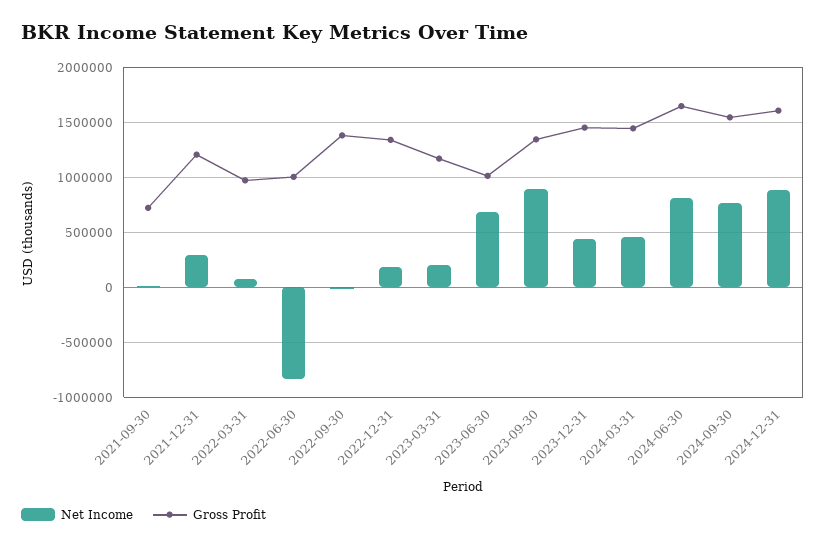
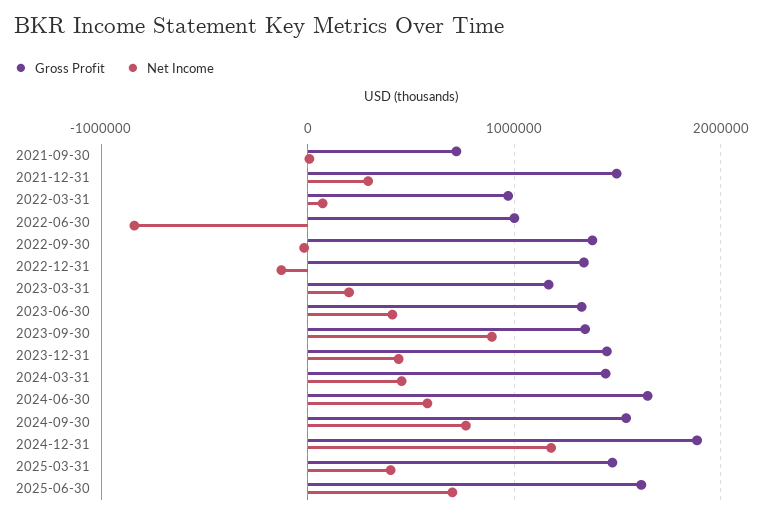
Gross Profit, 2021-12-31: 1200000 -> 1500000
Net Income, 2022-12-31: 200000 -> -100000
Net Income, 2023-06-30: 700000 -> 400000
Gross Profit, 2023-06-30: 1000000 -> 1300000
Net Income, 2024-06-30: 800000 -> 600000
Net Income, 2024-12-31: 900000 -> 1200000
Gross Profit, 2024-12-31: 1600000 -> 1900000
Gross Profit, 2025-03-31: none -> 1500000
Net Income, 2025-03-31: none -> 400000
Gross Profit, 2025-06-30: none -> 1600000
Net Income, 2025-06-30: none -> 700000

